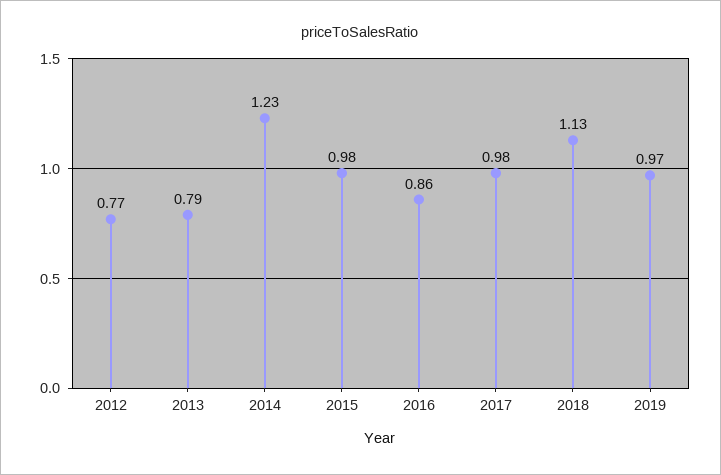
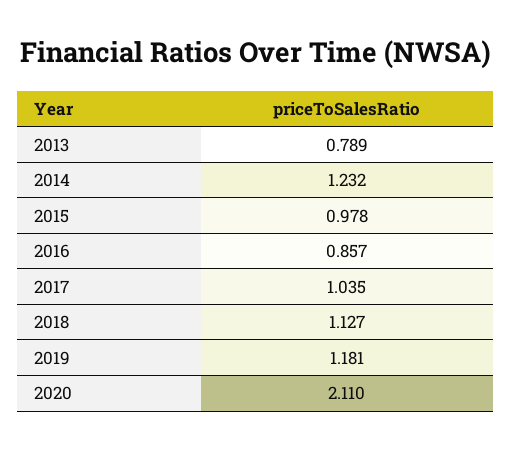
2012: 0.77 -> none
2017: 0.98 -> 1.035
2019: 0.97 -> 1.181
2020: none -> 2.11

